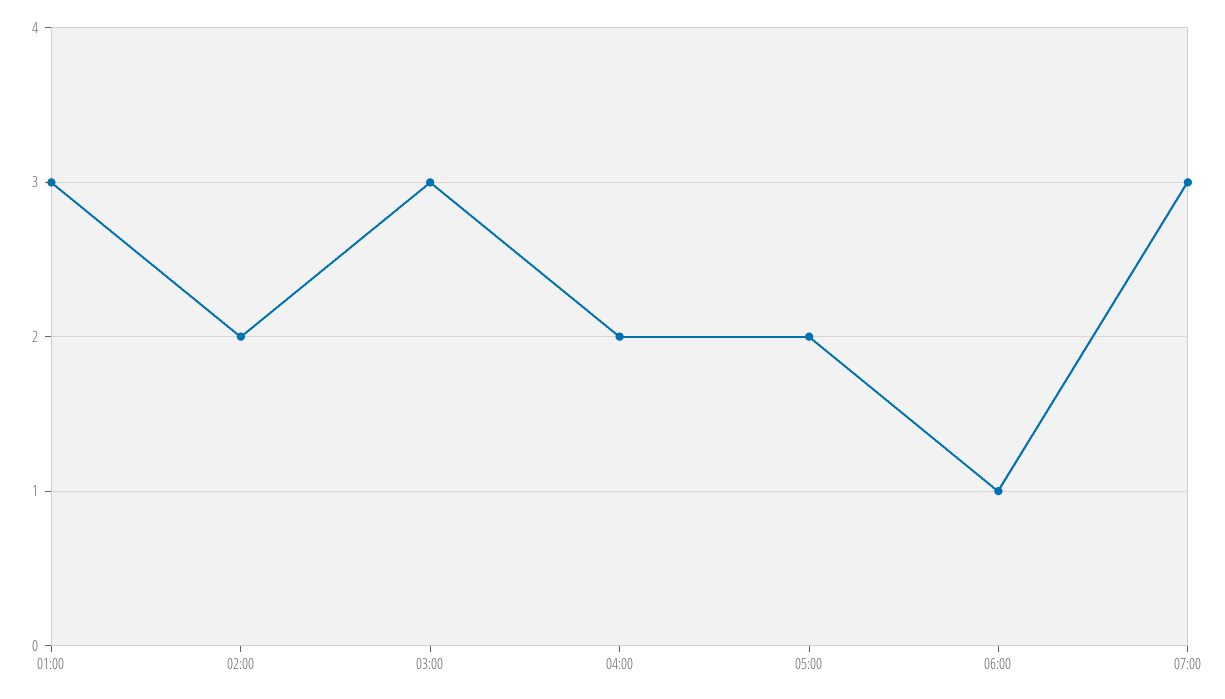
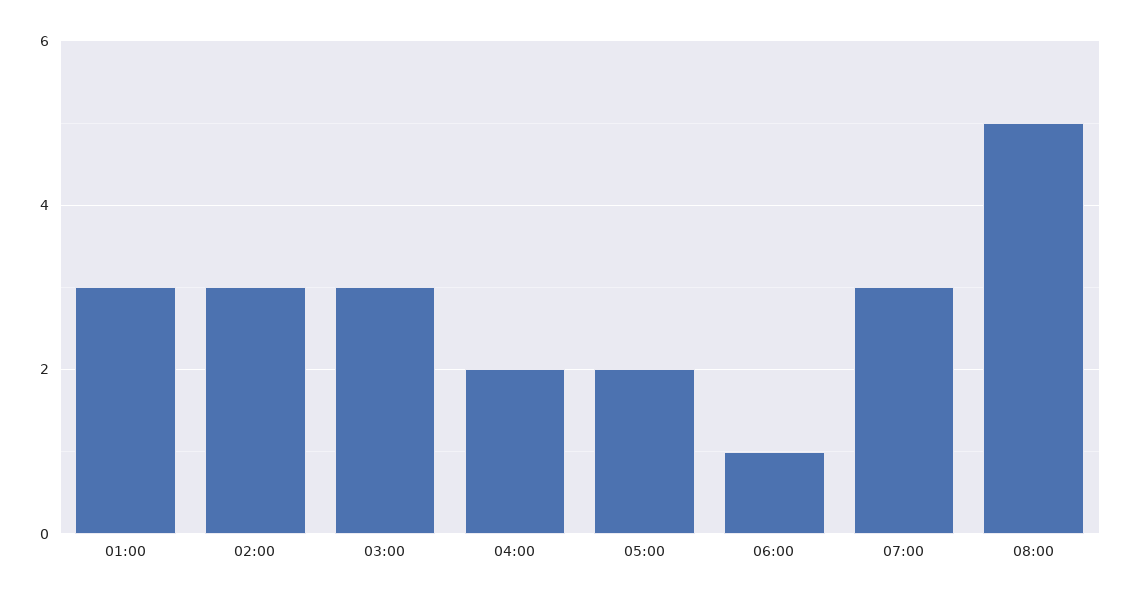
02:00: 2 -> 3
08:00: none -> 5

